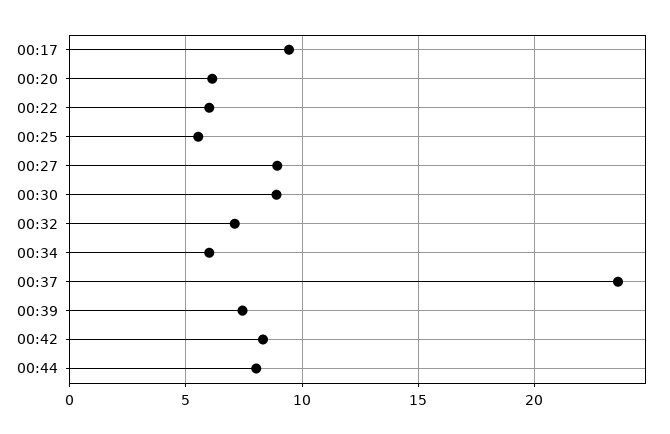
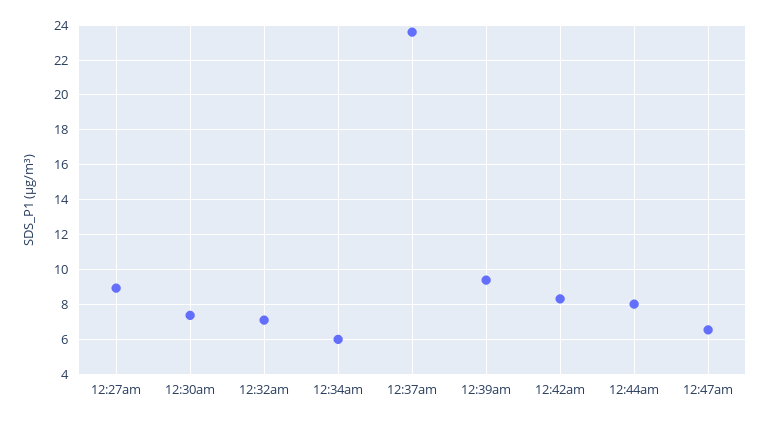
00:17: 9.5 -> none
00:20: 6 -> none
00:22: 6 -> none
00:25: 5.5 -> none
00:30: 9 -> 7.5
00:39: 7.5 -> 9.5
12:47am: none -> 6.5

